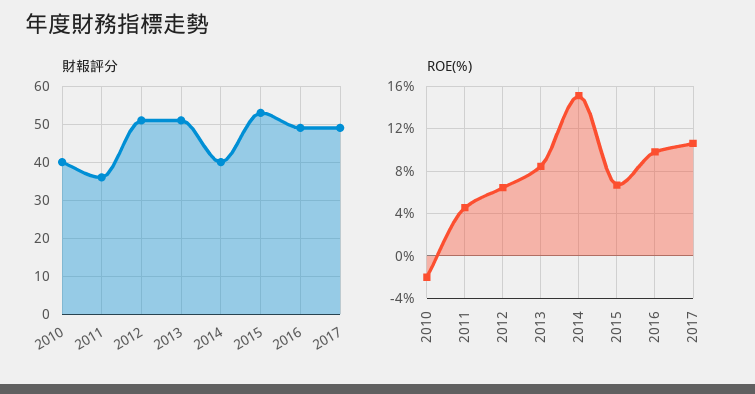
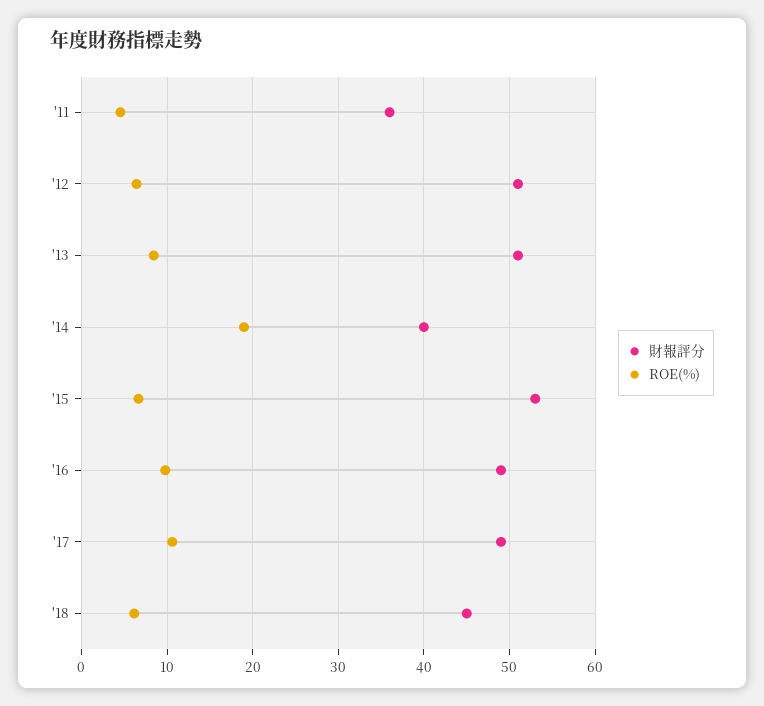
財報評分, 2010: 40 -> none
ROE(%), 2010: -2 -> none
ROE(%), 2014: 15 -> 19
財報評分, '18: none -> 45
ROE(%), '18: none -> 6

